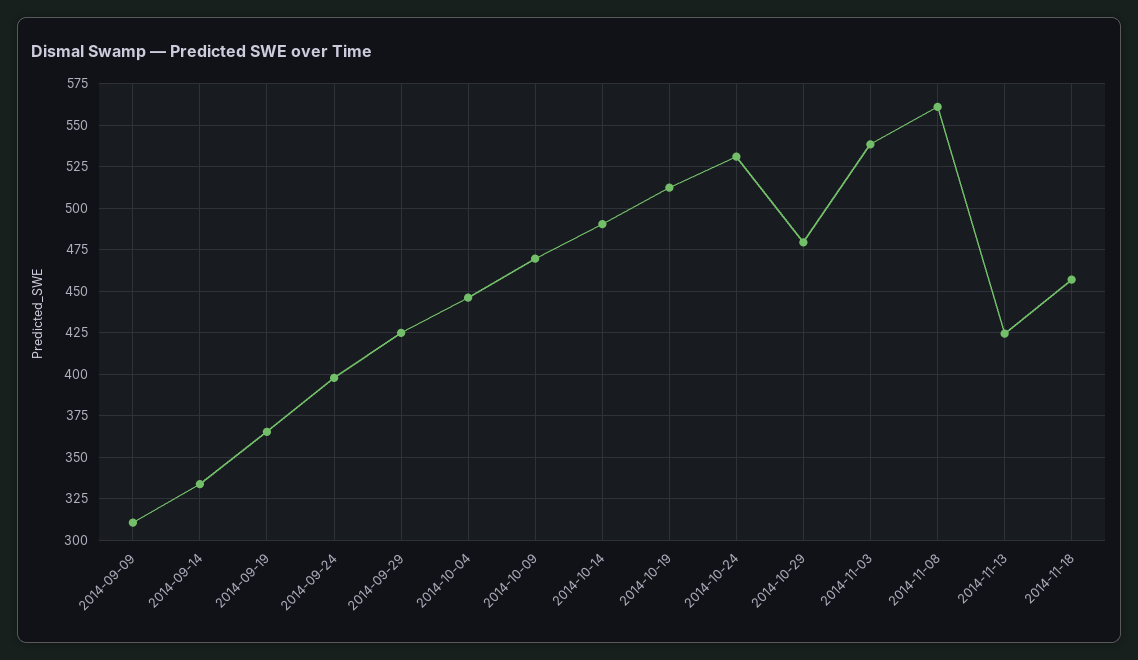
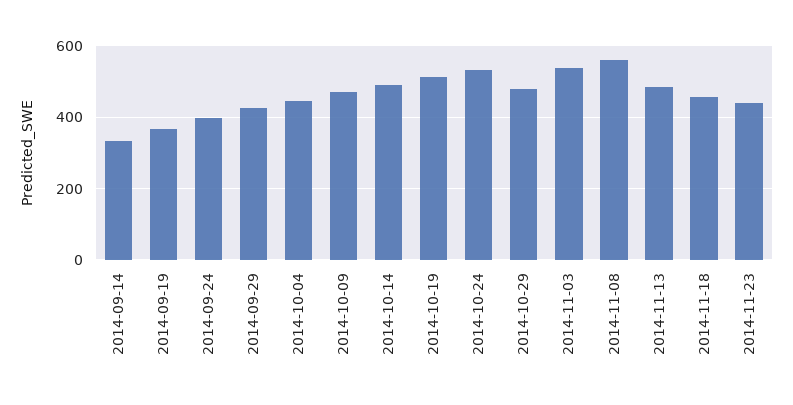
2014-09-09: 310 -> none
2014-11-13: 425 -> 480
2014-11-23: none -> 440

